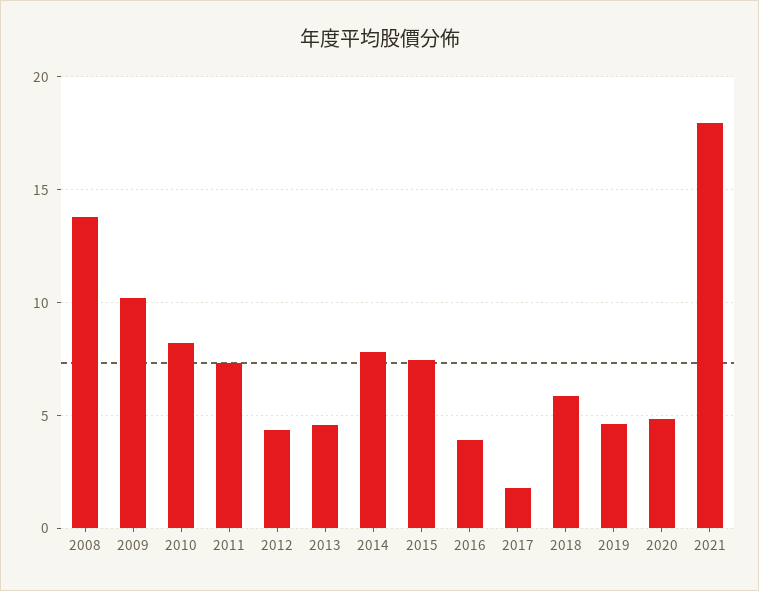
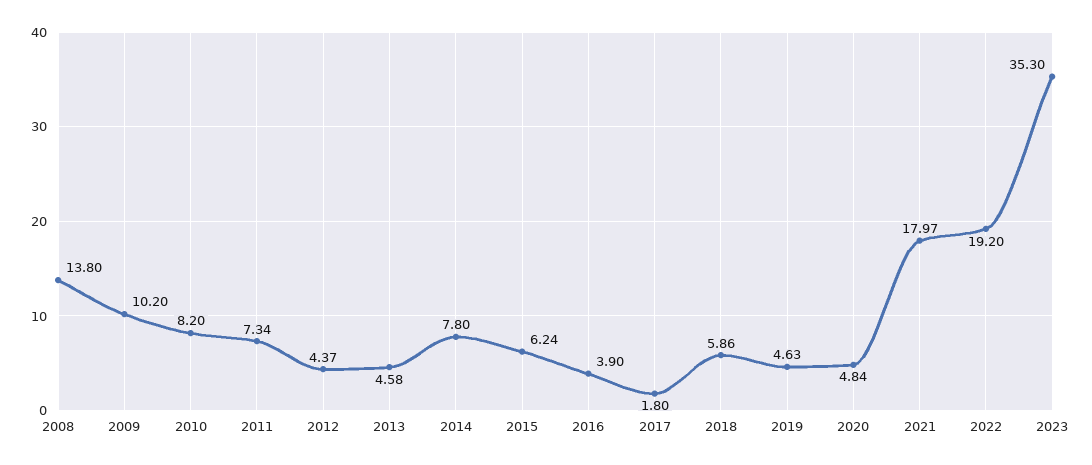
2015: 7.5 -> 6.24
2022: none -> 19.2
2023: none -> 35.3

